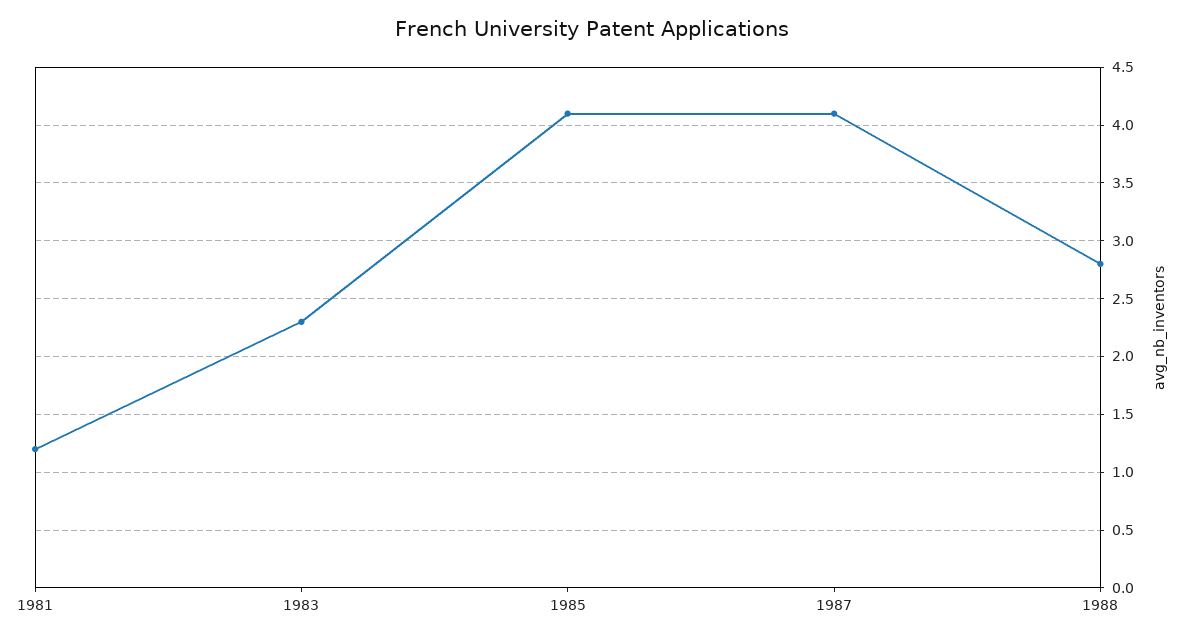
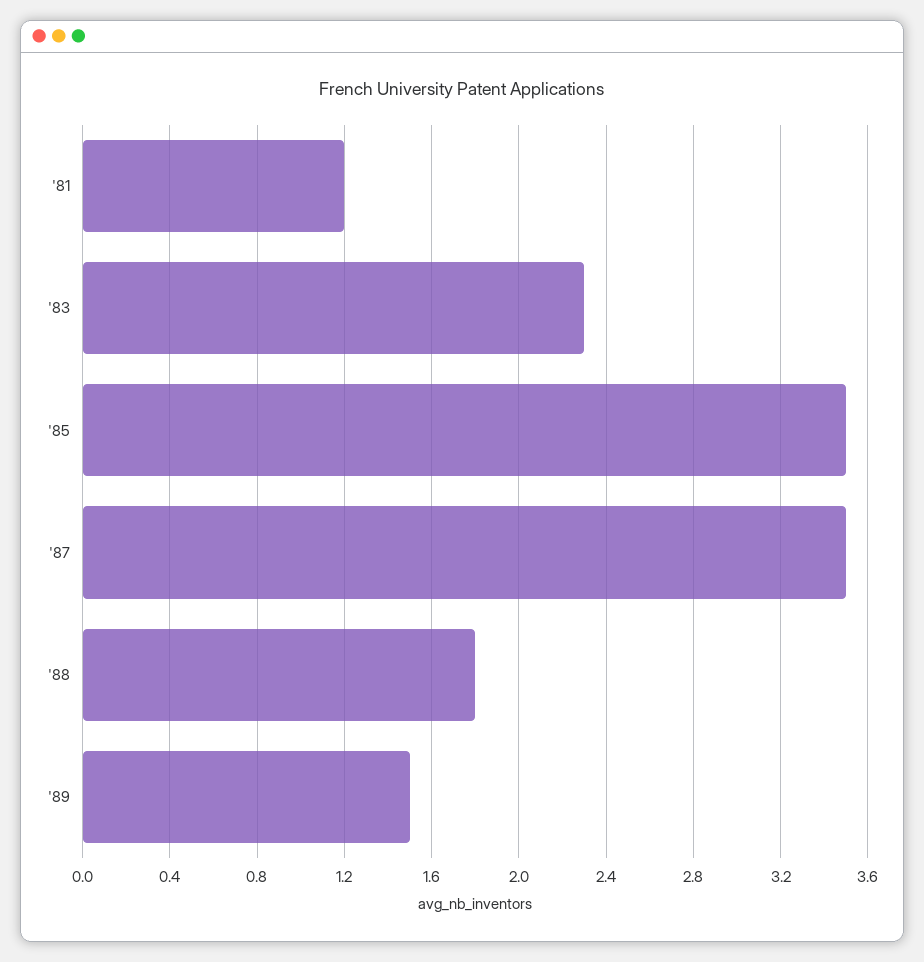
1985: 4.1 -> 3.5
1987: 4.1 -> 3.5
1988: 2.8 -> 1.8
'89: none -> 1.5

